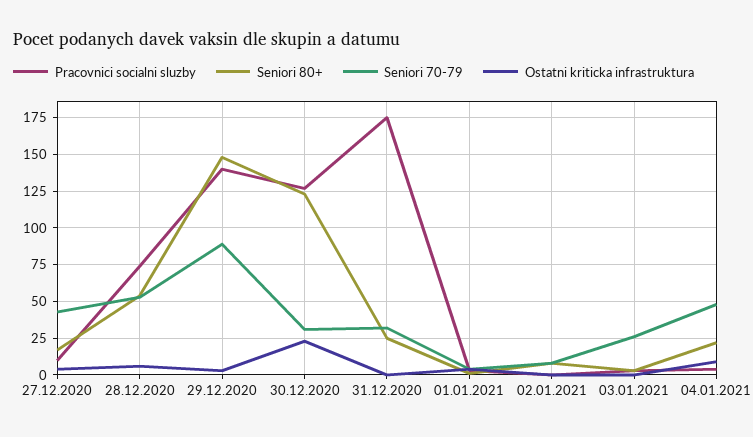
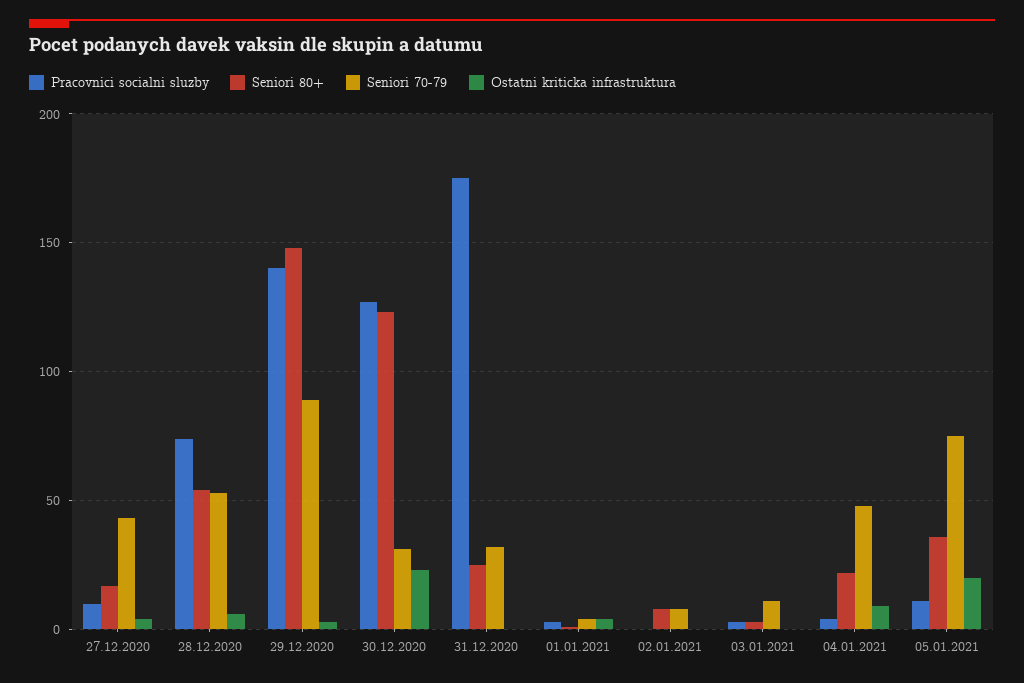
Seniori 70-79, 03.01.2021: 25 -> 10
Pracovnici socialni sluzby, 05.01.2021: none -> 10
Seniori 80+, 05.01.2021: none -> 35
Seniori 70-79, 05.01.2021: none -> 75
Ostatni kriticka infrastruktura, 05.01.2021: none -> 20

